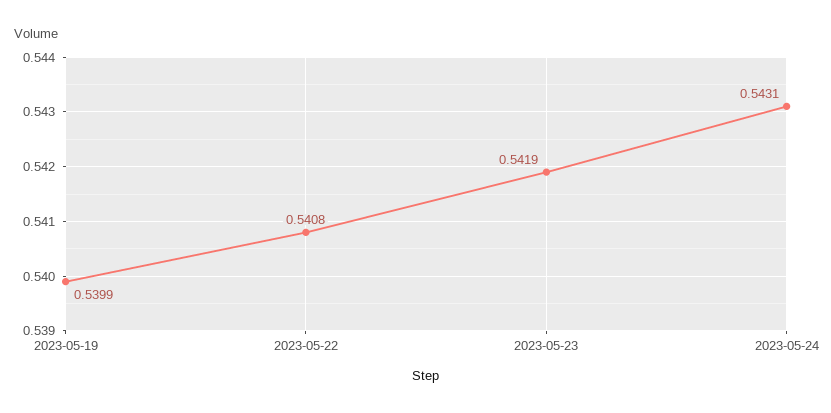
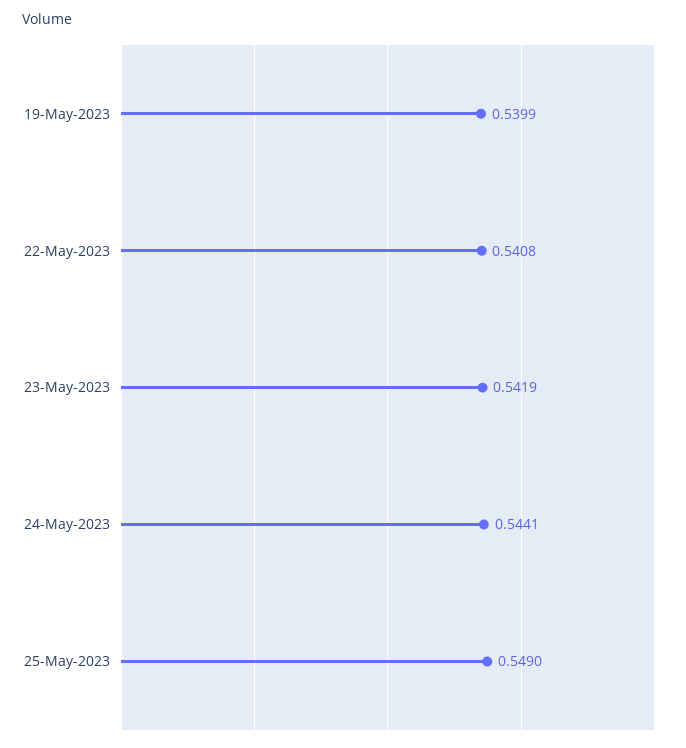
2023-05-24: 0.5431 -> 0.5441
25-May-2023: none -> 0.549

